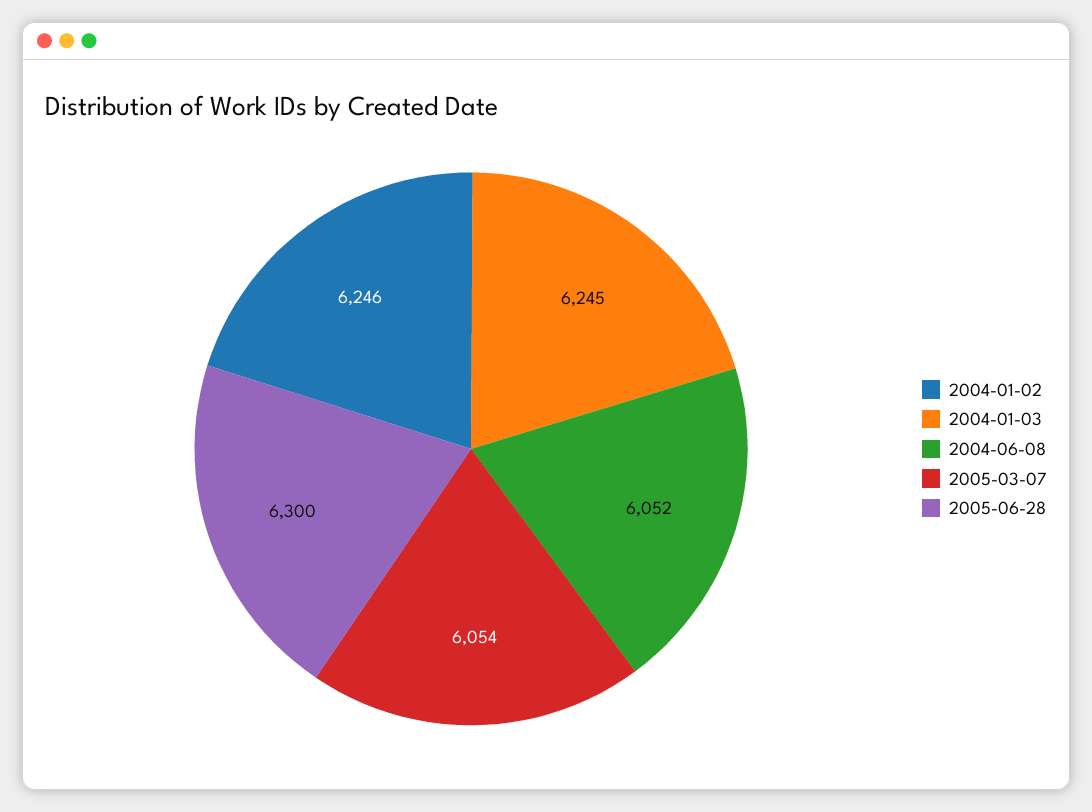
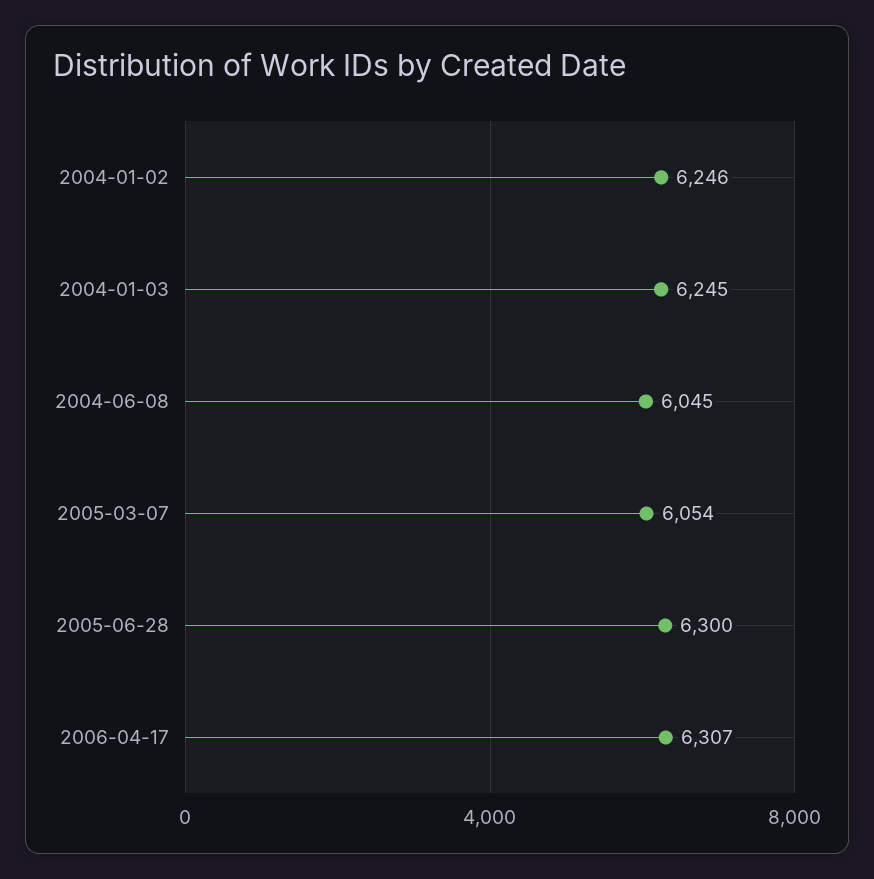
2004-06-08: 6052 -> 6045
2006-04-17: none -> 6307

